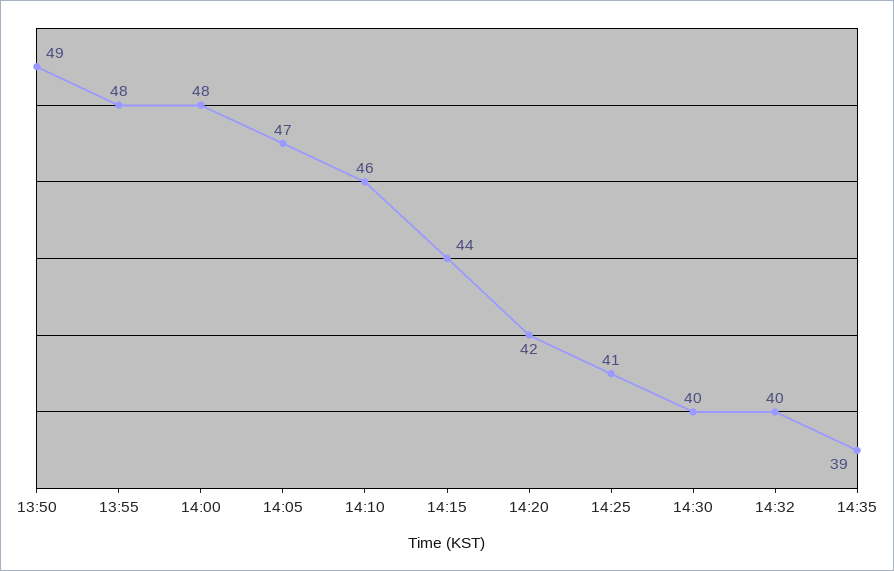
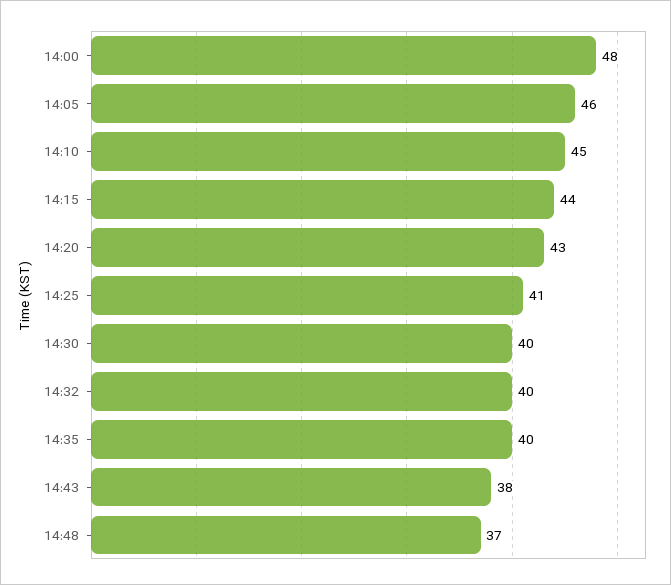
13:50: 49 -> none
13:55: 48 -> none
14:05: 47 -> 46
14:10: 46 -> 45
14:20: 42 -> 43
14:35: 39 -> 40
14:43: none -> 38
14:48: none -> 37

